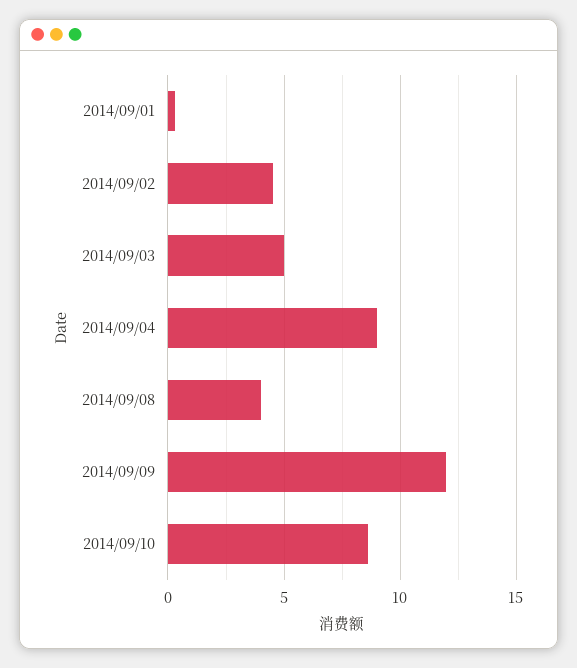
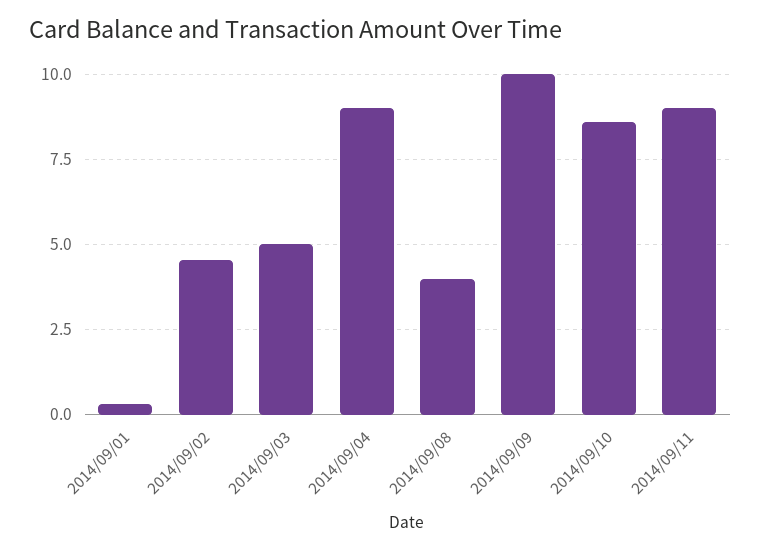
2014/09/09: 12 -> 10
2014/09/11: none -> 9

